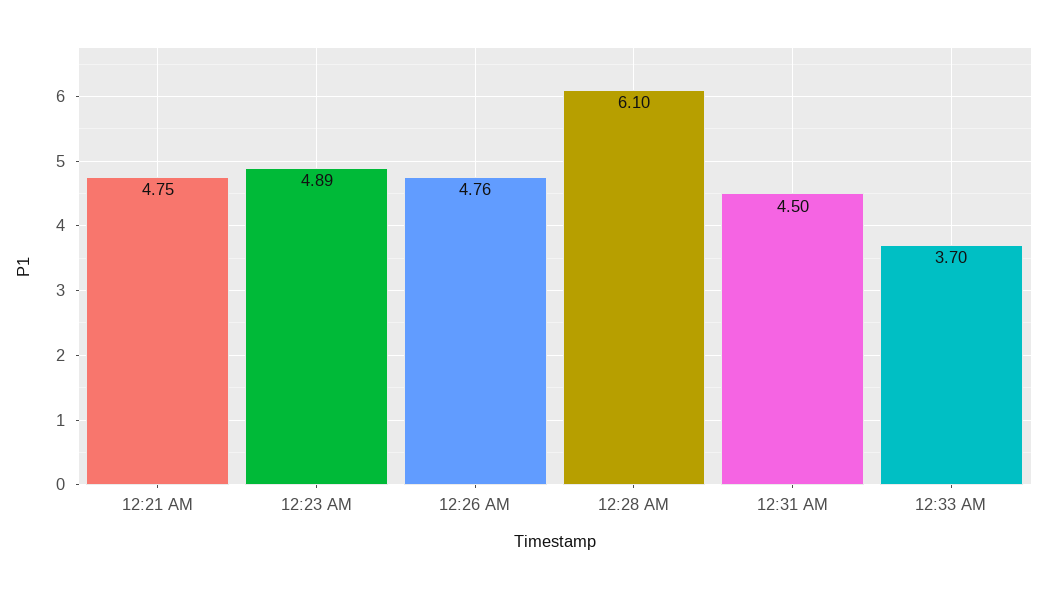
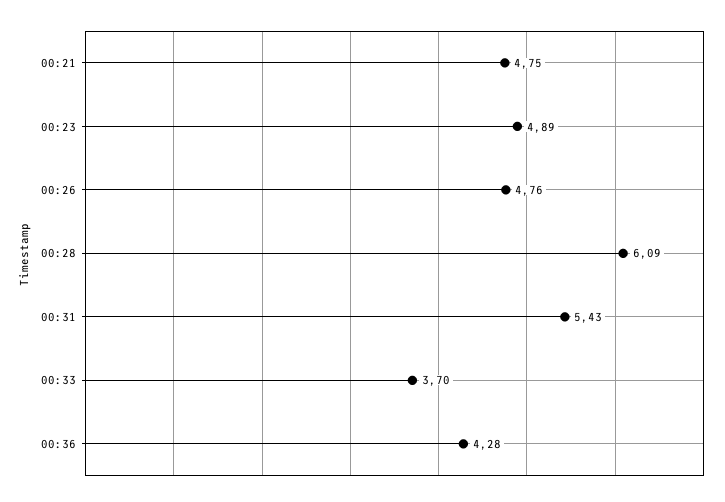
12:28 AM: 6.1 -> 6.09
12:31 AM: 4.5 -> 5.43
00:36: none -> 4.28

